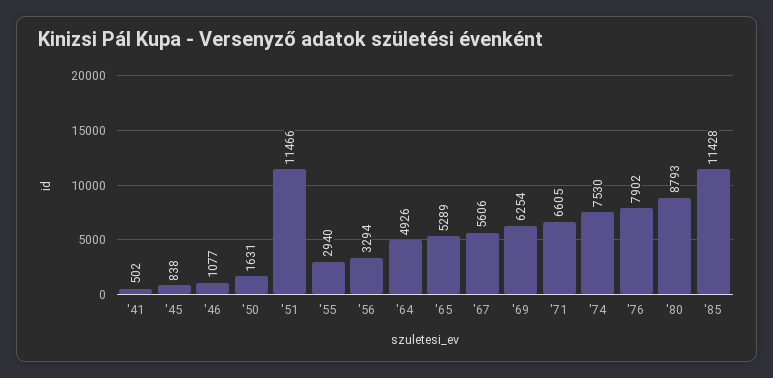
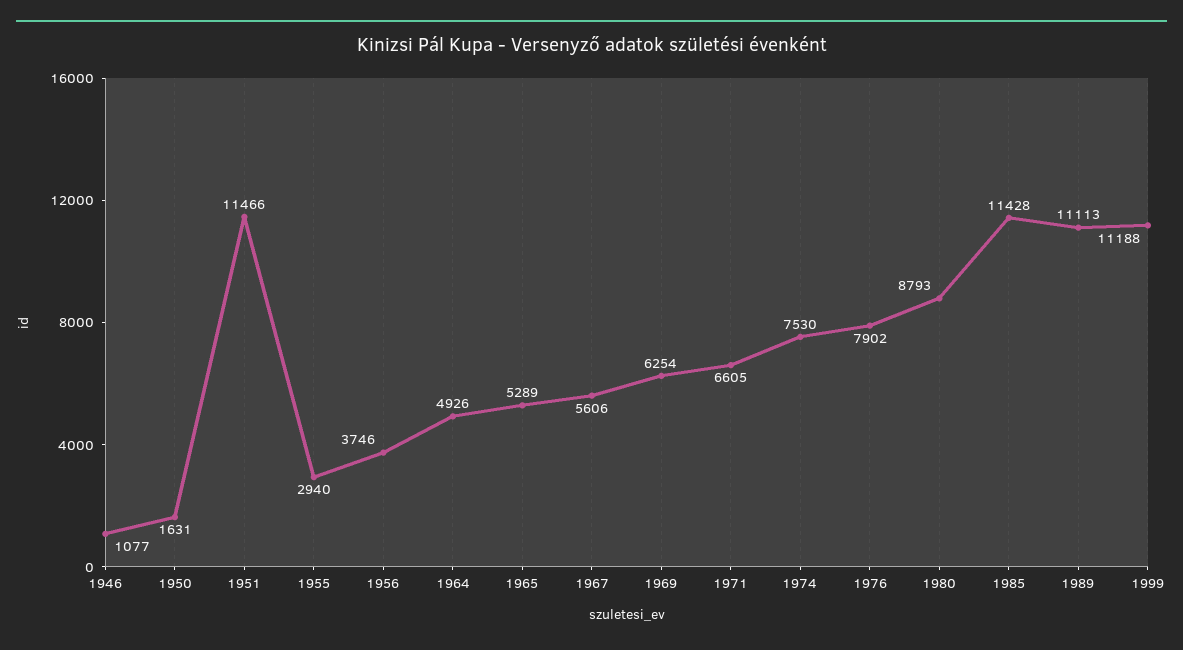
'41: 502 -> none
'45: 838 -> none
'56: 3294 -> 3746
1989: none -> 11113
1999: none -> 11188

